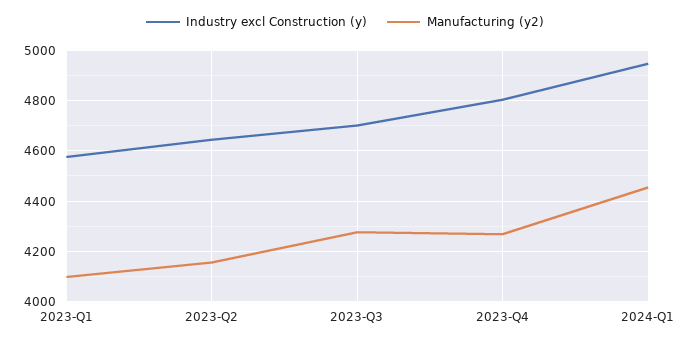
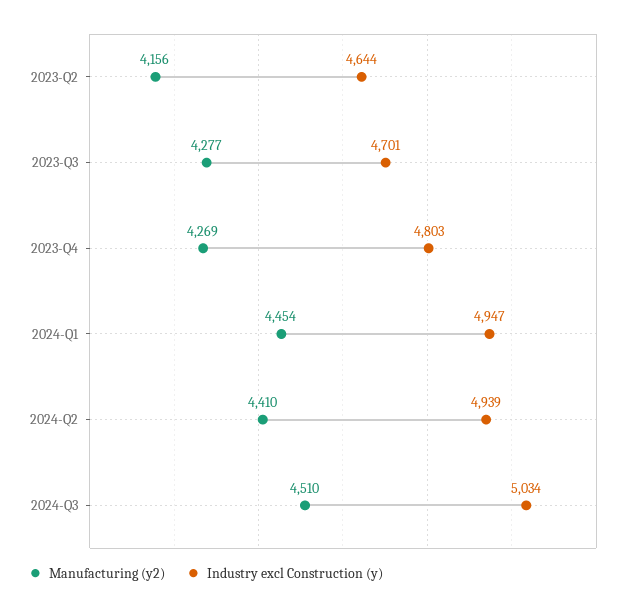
Industry excl Construction (y), 2023-Q1: 4575 -> none
Manufacturing (y2), 2023-Q1: 4100 -> none
Manufacturing (y2), 2024-Q2: none -> 4410
Industry excl Construction (y), 2024-Q2: none -> 4939
Manufacturing (y2), 2024-Q3: none -> 4510
Industry excl Construction (y), 2024-Q3: none -> 5034

